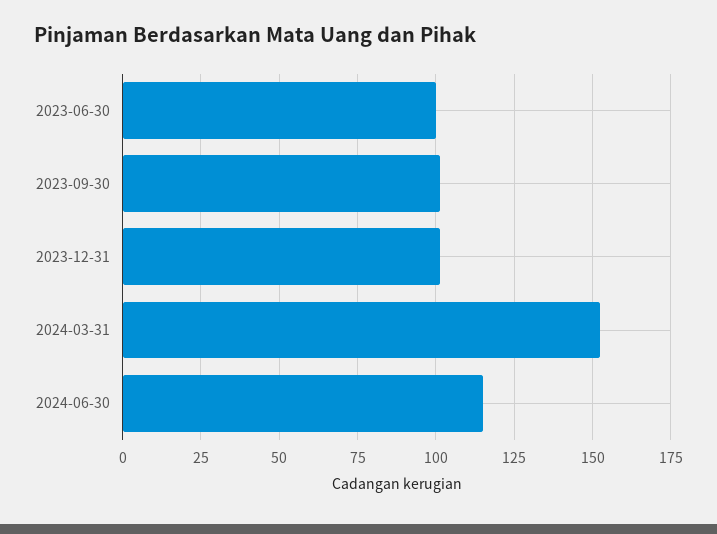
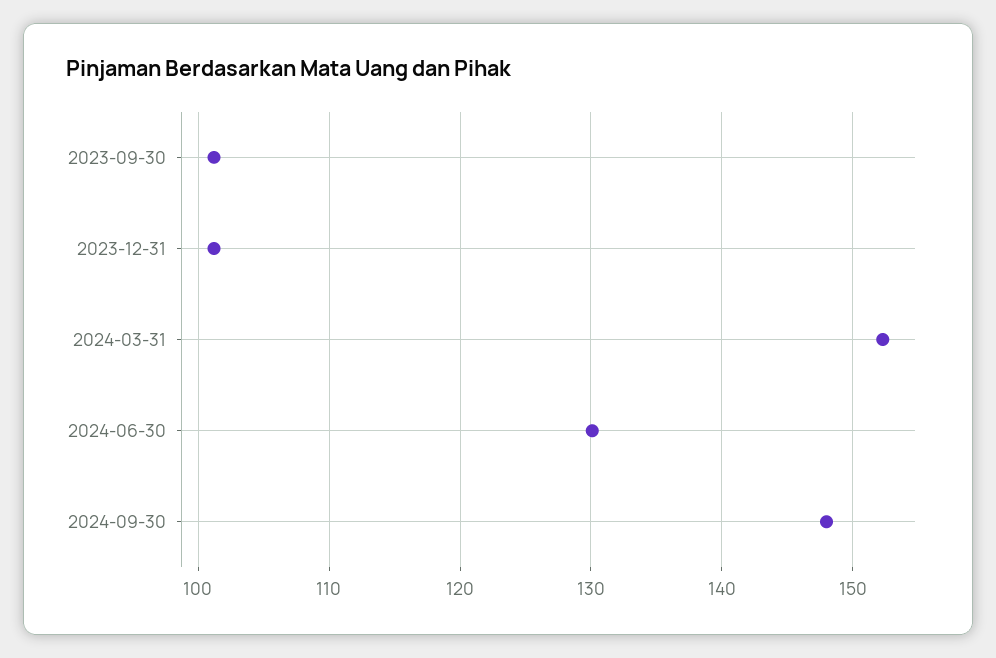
2023-06-30: 100 -> none
2024-06-30: 115 -> 130
2024-09-30: none -> 148

